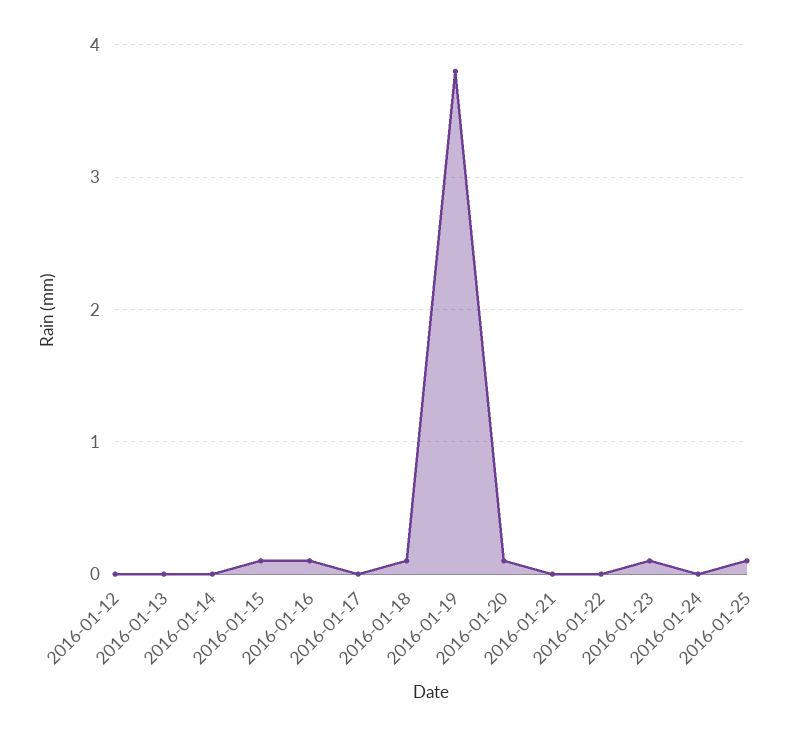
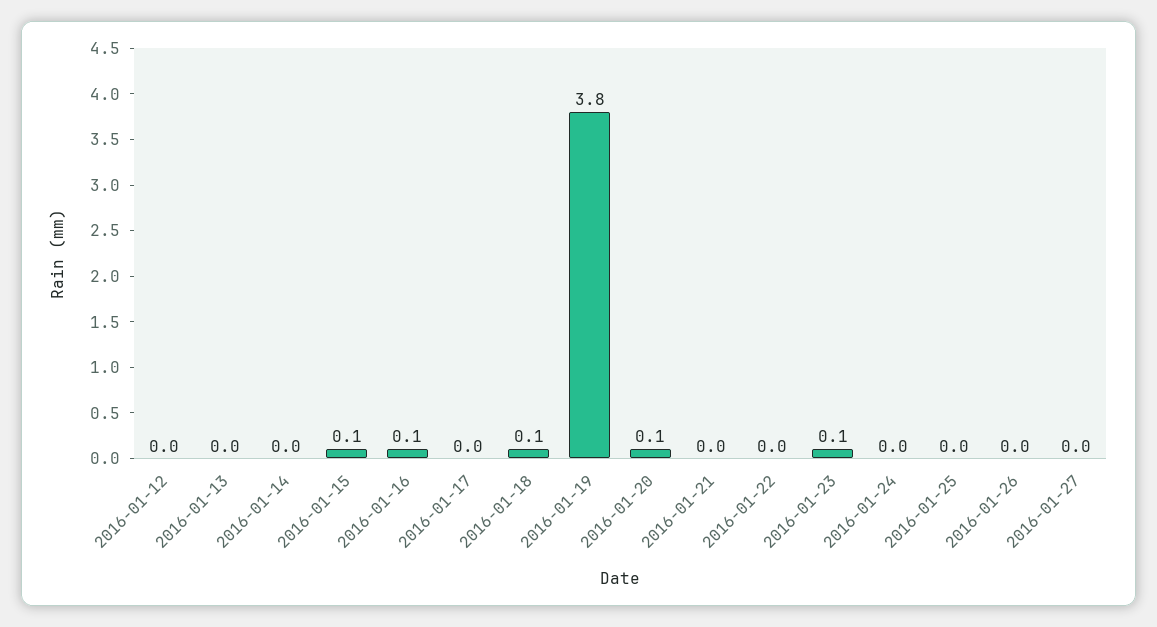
2016-01-25: 0.1 -> 0
2016-01-26: none -> 0
2016-01-27: none -> 0

